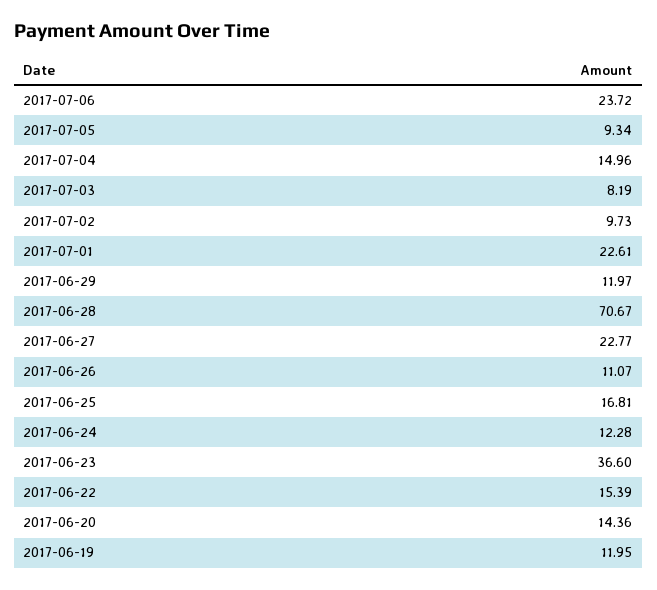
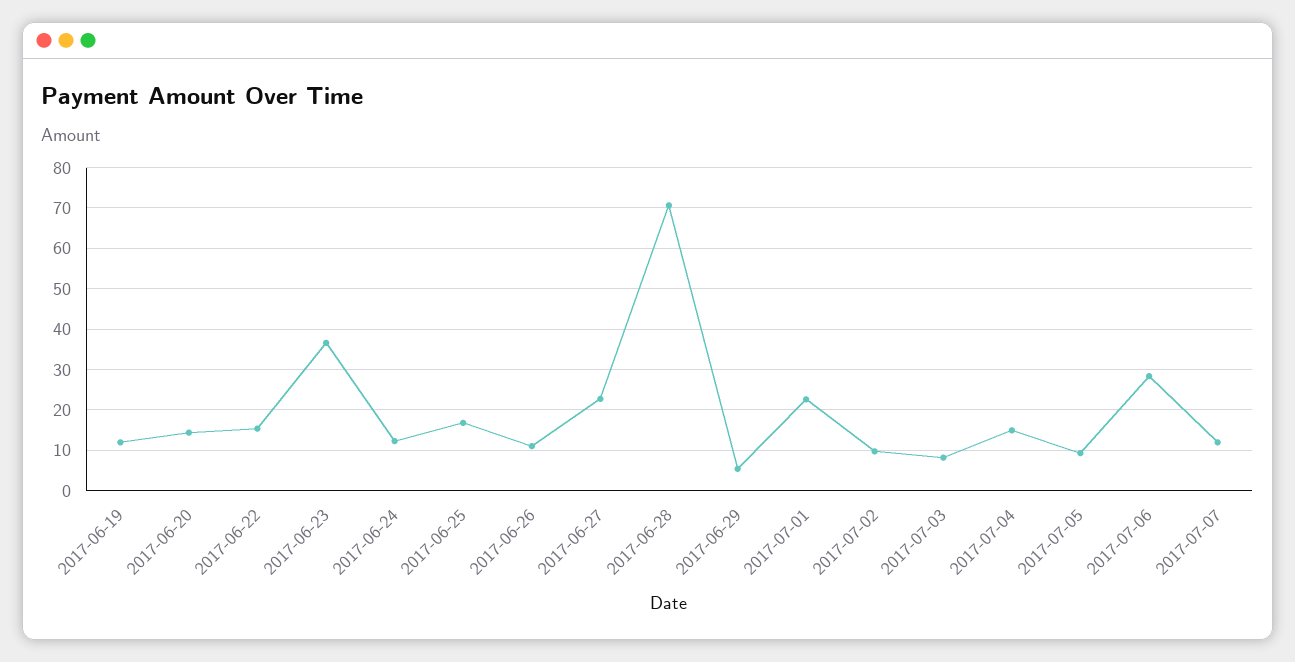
2017-07-06: 23.72 -> 28
2017-06-29: 11.97 -> 6
2017-07-07: none -> 12

